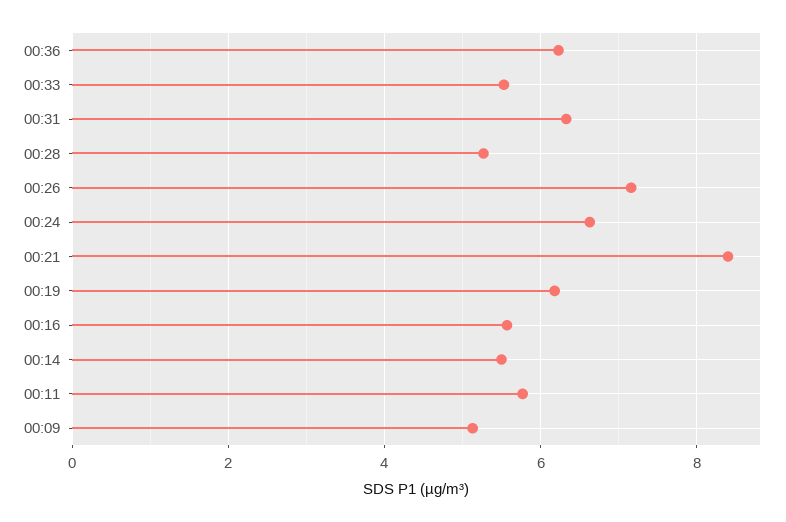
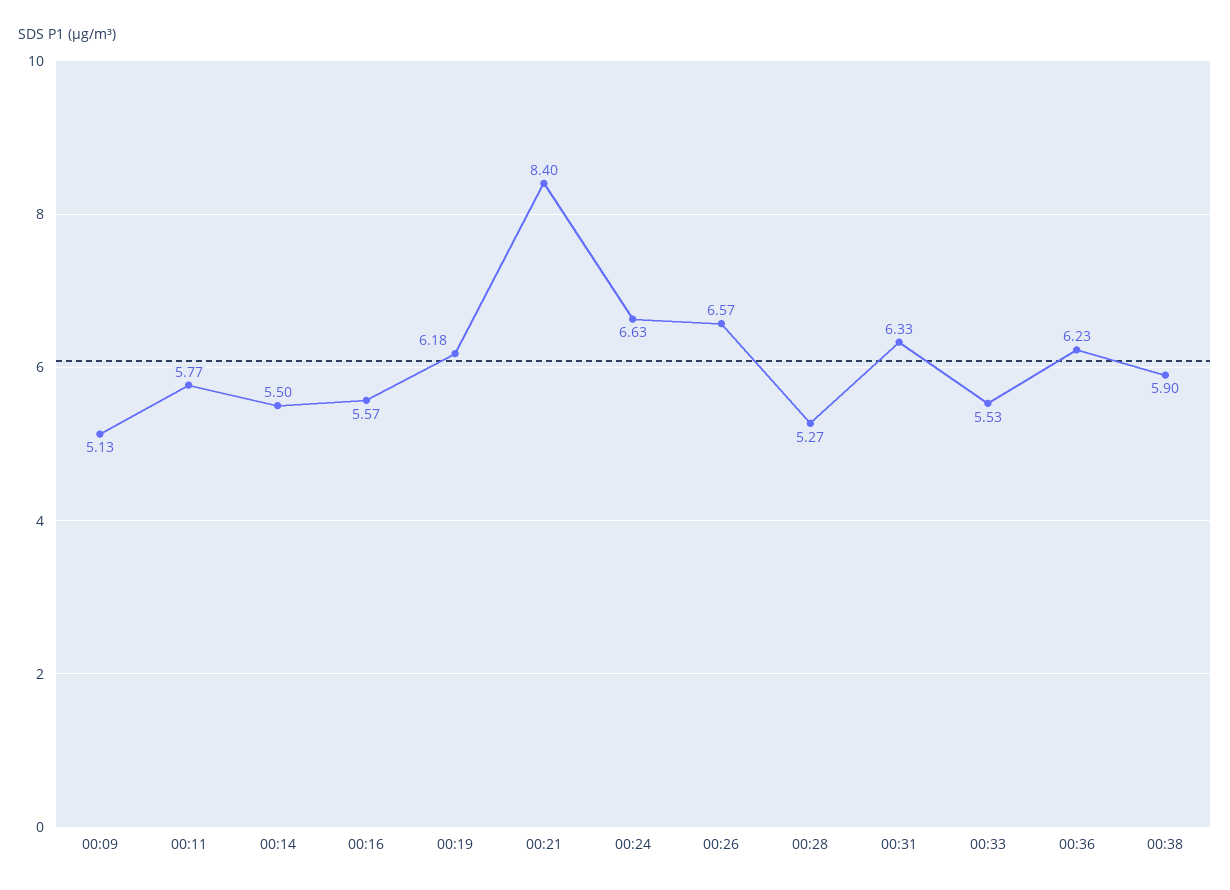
00:26: 7.2 -> 6.57
00:38: none -> 5.9

